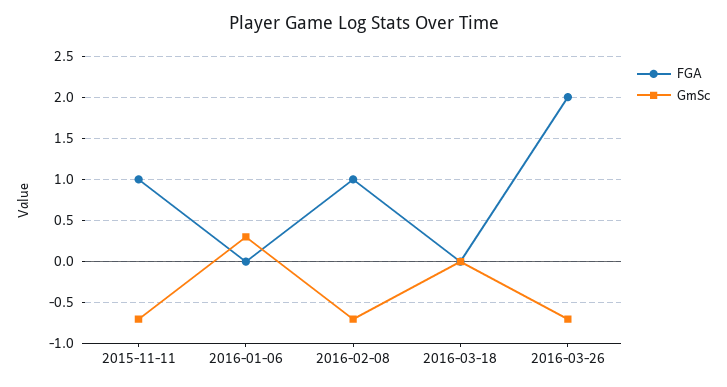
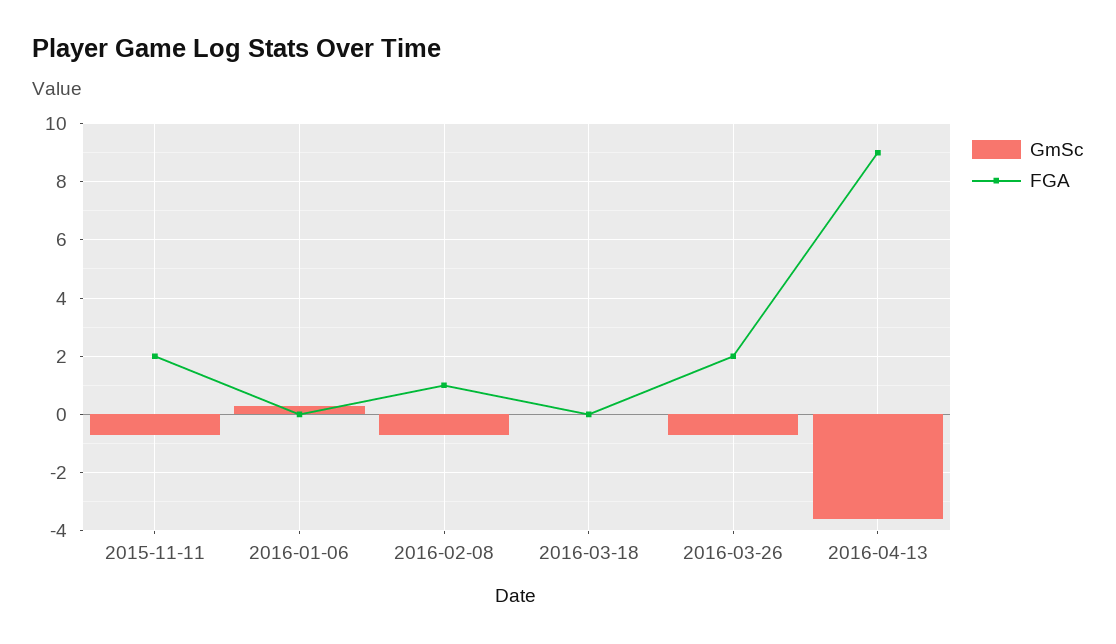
FGA, 2015-11-11: 1 -> 2
GmSc, 2016-04-13: none -> -3.5
FGA, 2016-04-13: none -> 9

